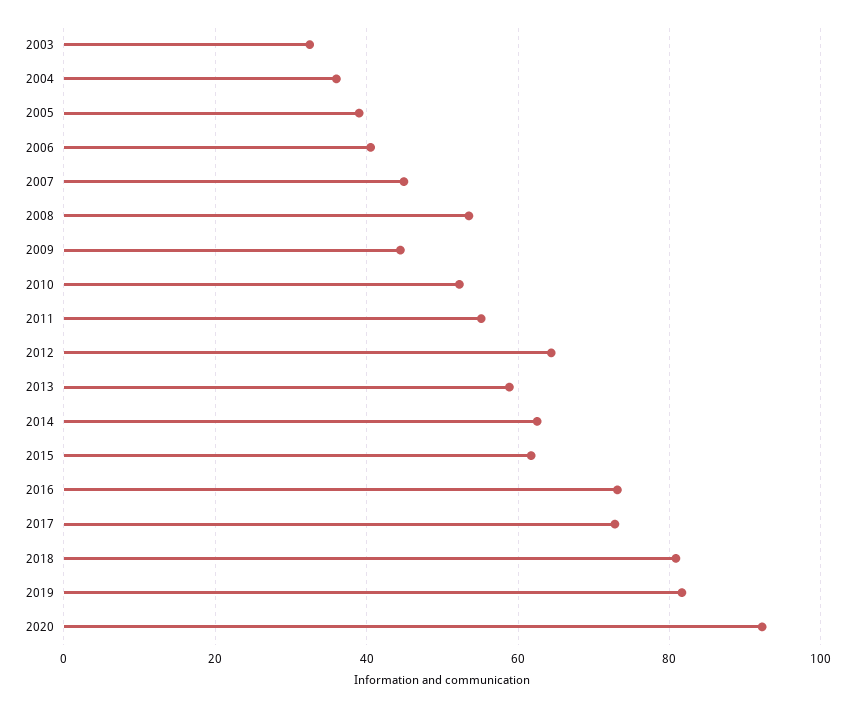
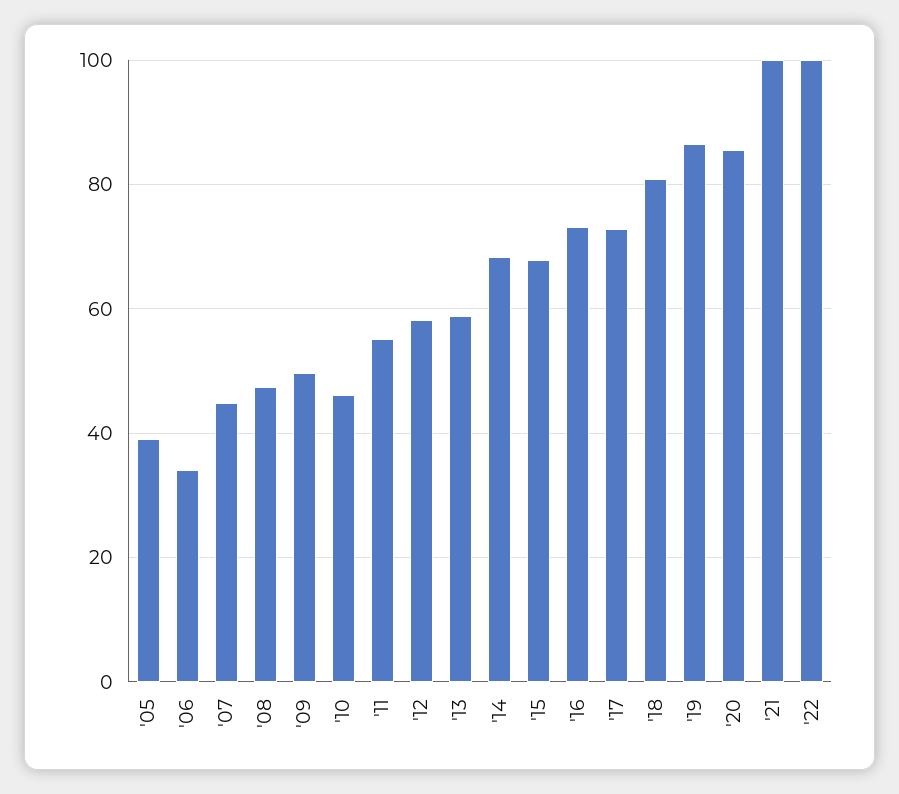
2003: 32 -> none
2004: 36 -> none
2006: 40 -> 34
2008: 54 -> 48
2009: 44 -> 50
2010: 52 -> 46
2012: 64 -> 58
2014: 62 -> 68
2015: 62 -> 68
2019: 82 -> 86
2020: 92 -> 86
'21: none -> 100
'22: none -> 100

